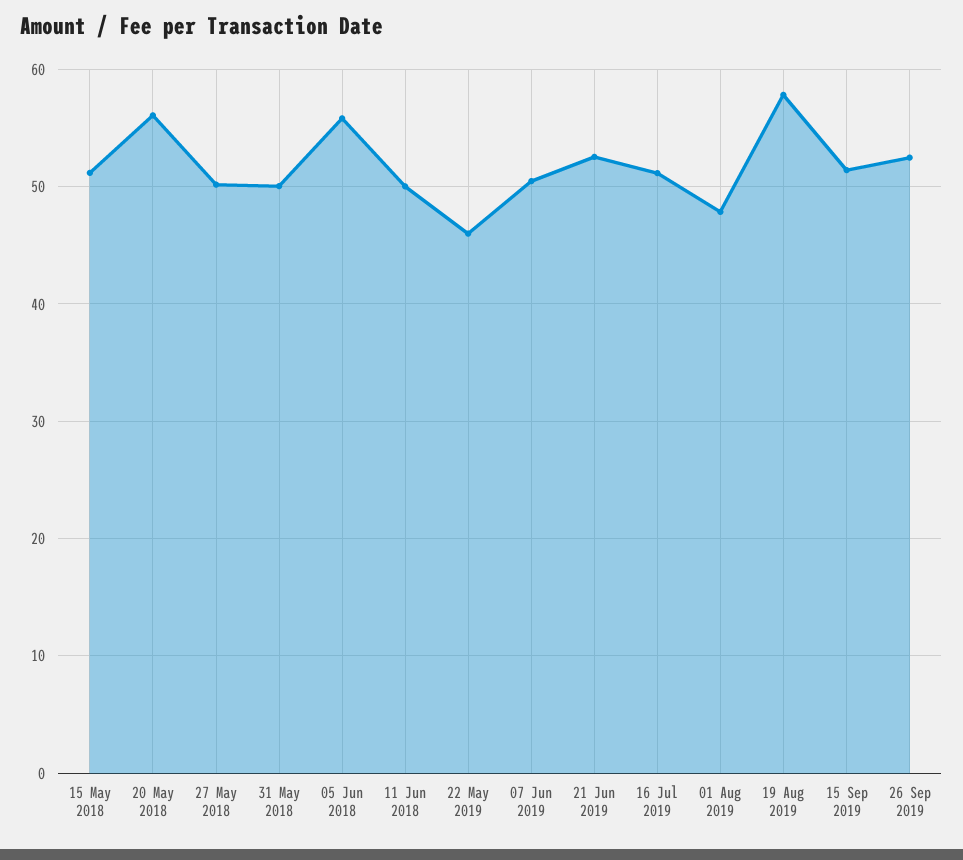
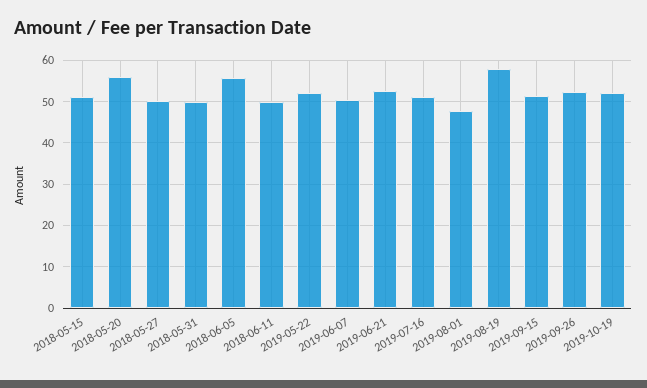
22 May 2019: 46 -> 52
2019-10-19: none -> 52

